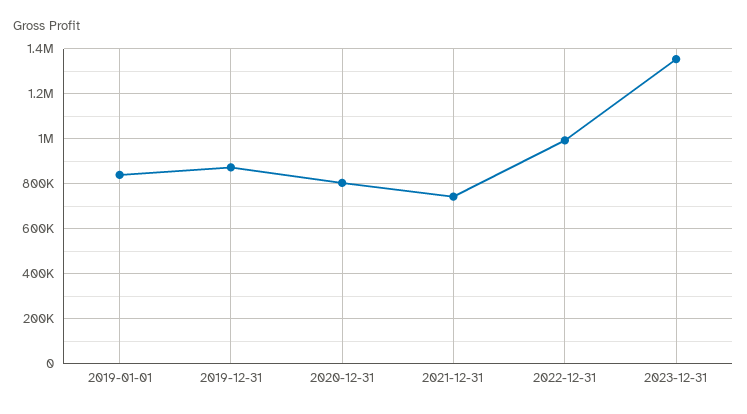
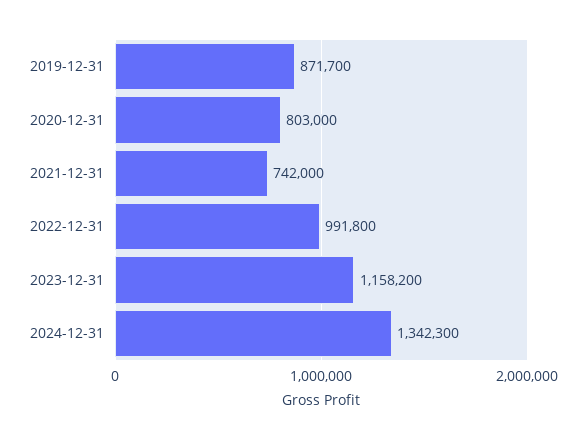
2019-01-01: 850000 -> none
2023-12-31: 1350000 -> 1158200
2024-12-31: none -> 1342300

